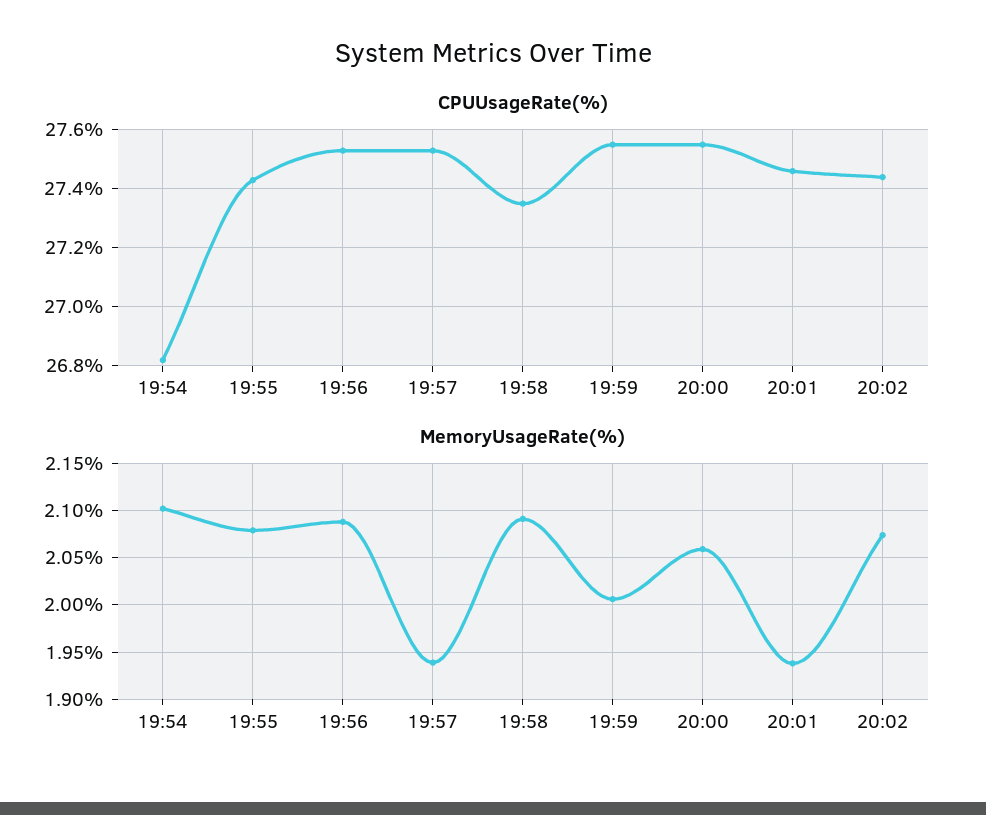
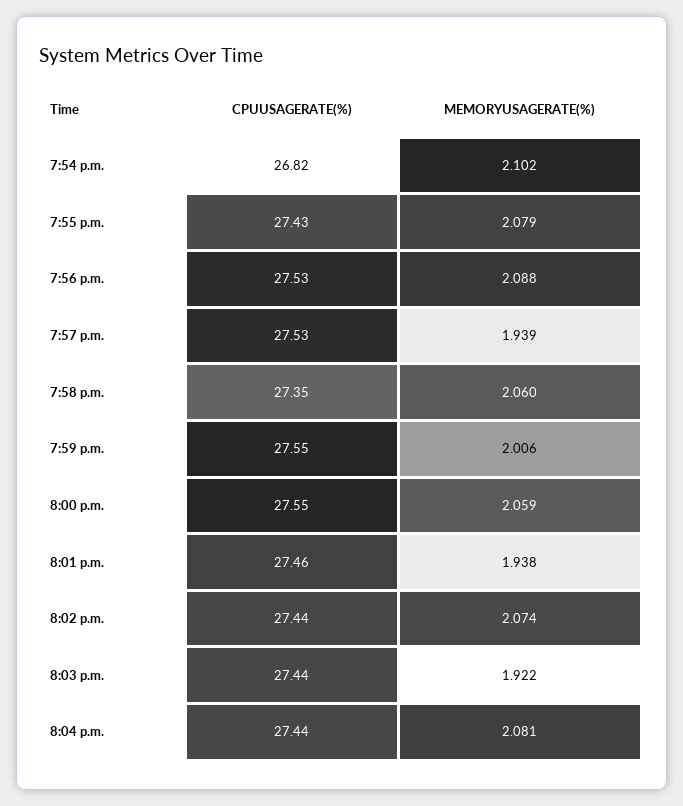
MemoryUsageRate(%), 19:58: 2.09 -> 2.06
CPUUsageRate(%), 8:03 p.m.: none -> 27.44
MemoryUsageRate(%), 8:03 p.m.: none -> 1.922
CPUUsageRate(%), 8:04 p.m.: none -> 27.44
MemoryUsageRate(%), 8:04 p.m.: none -> 2.081

